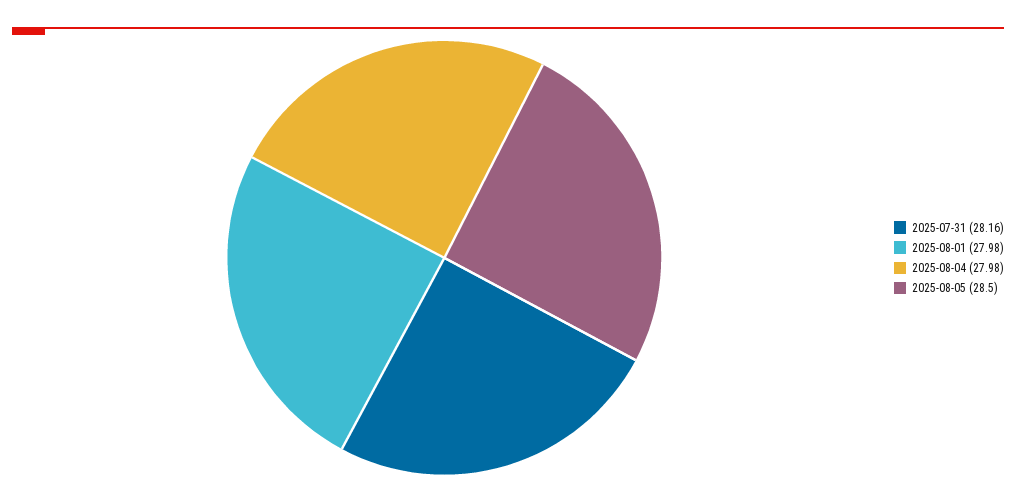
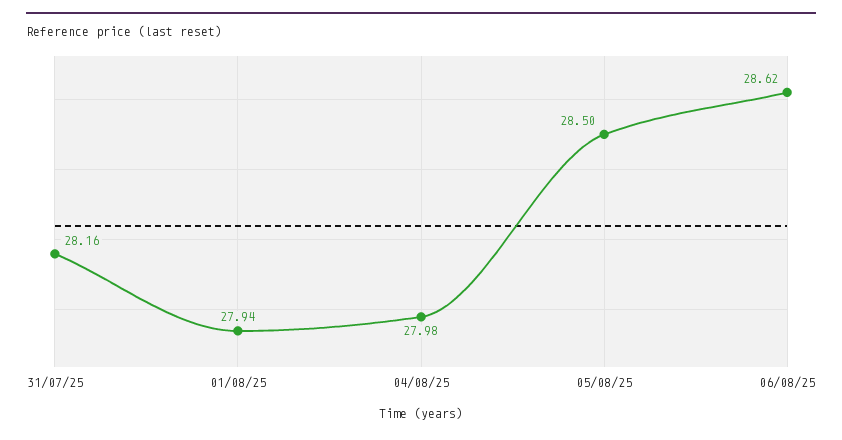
2025-08-01: 27.98 -> 27.94
06/08/25: none -> 28.62

